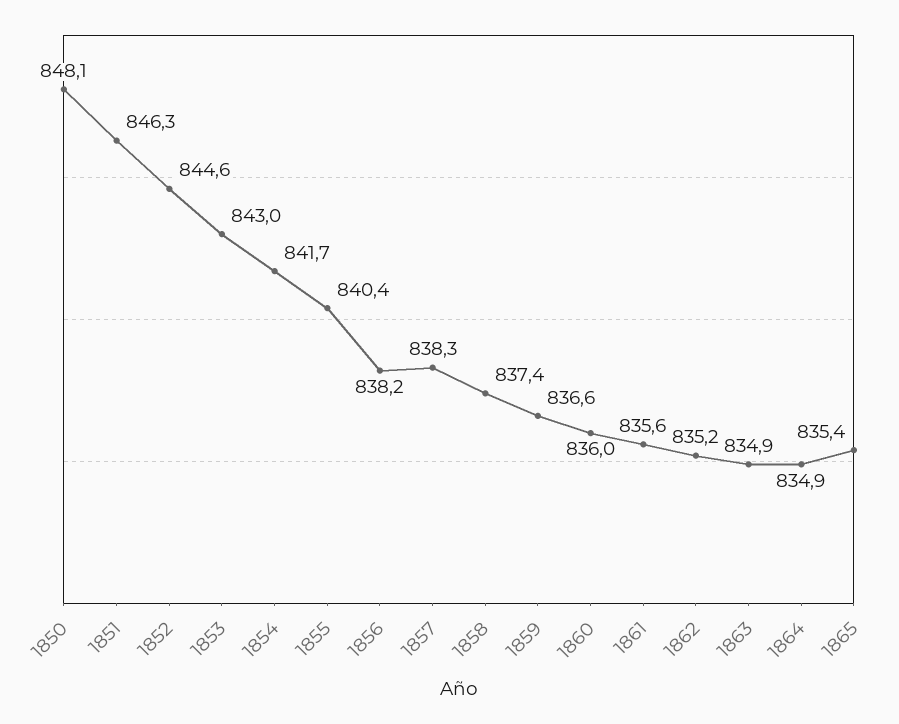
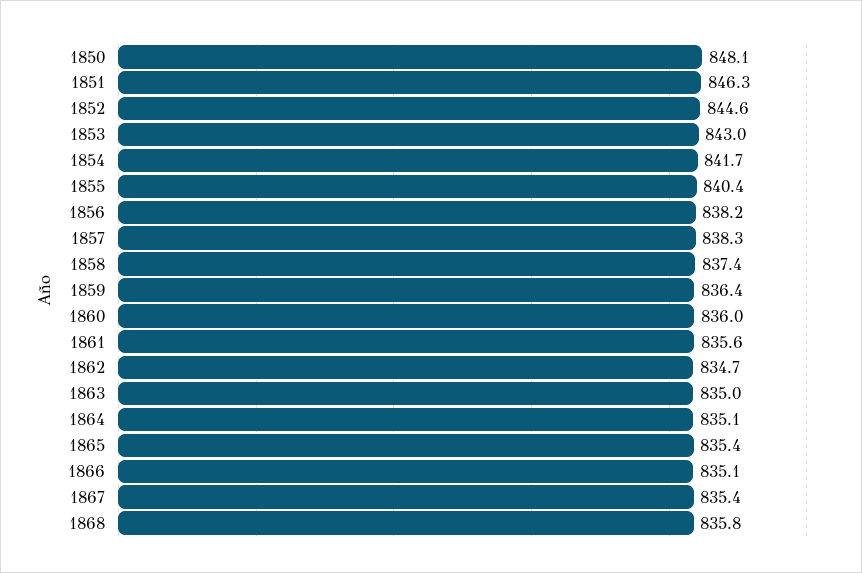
1859: 836.6 -> 836.4
1862: 835.2 -> 834.7
1863: 834.9 -> 835
1864: 834.9 -> 835.1
1866: none -> 835.1
1867: none -> 835.4
1868: none -> 835.8

